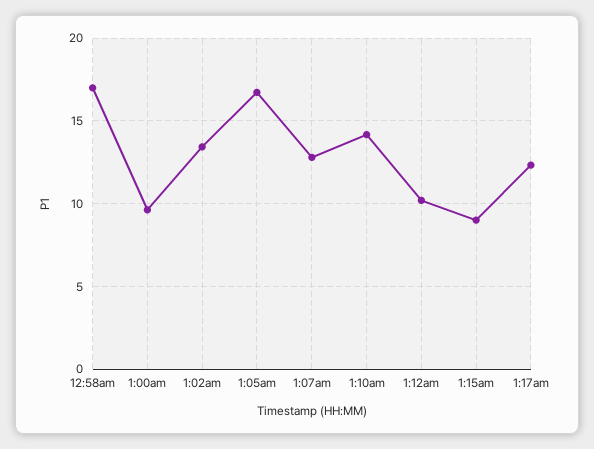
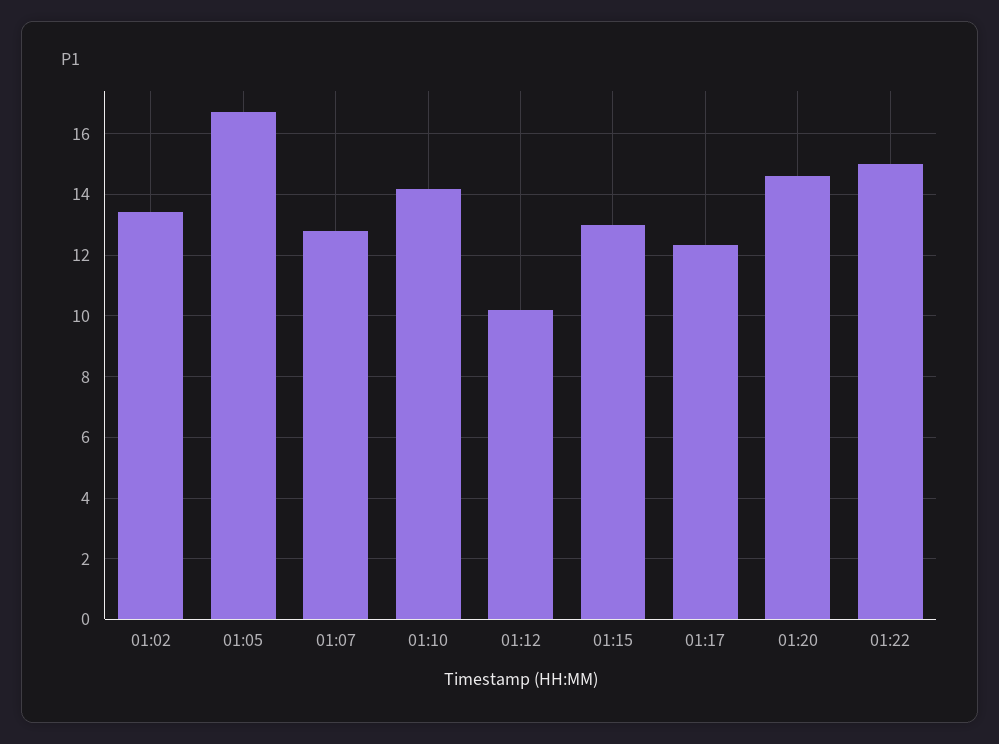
12:58am: 17 -> none
1:00am: 9.5 -> none
1:15am: 9 -> 13
01:20: none -> 14.6
01:22: none -> 15

